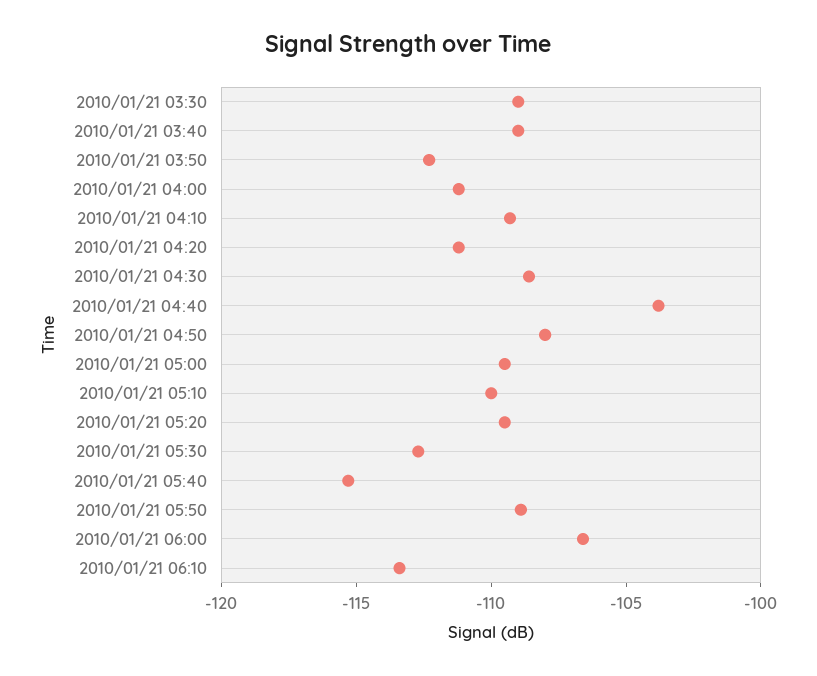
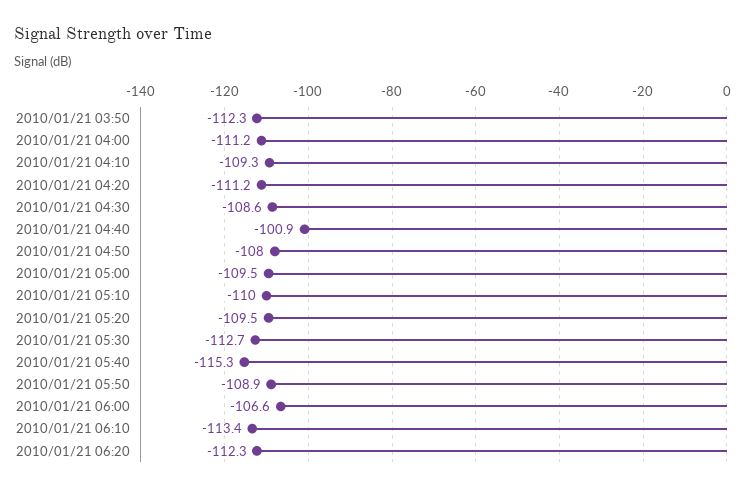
2010/01/21 03:30: -109 -> none
2010/01/21 03:40: -109 -> none
2010/01/21 04:40: -104 -> -100.9
2010/01/21 06:20: none -> -112.3

